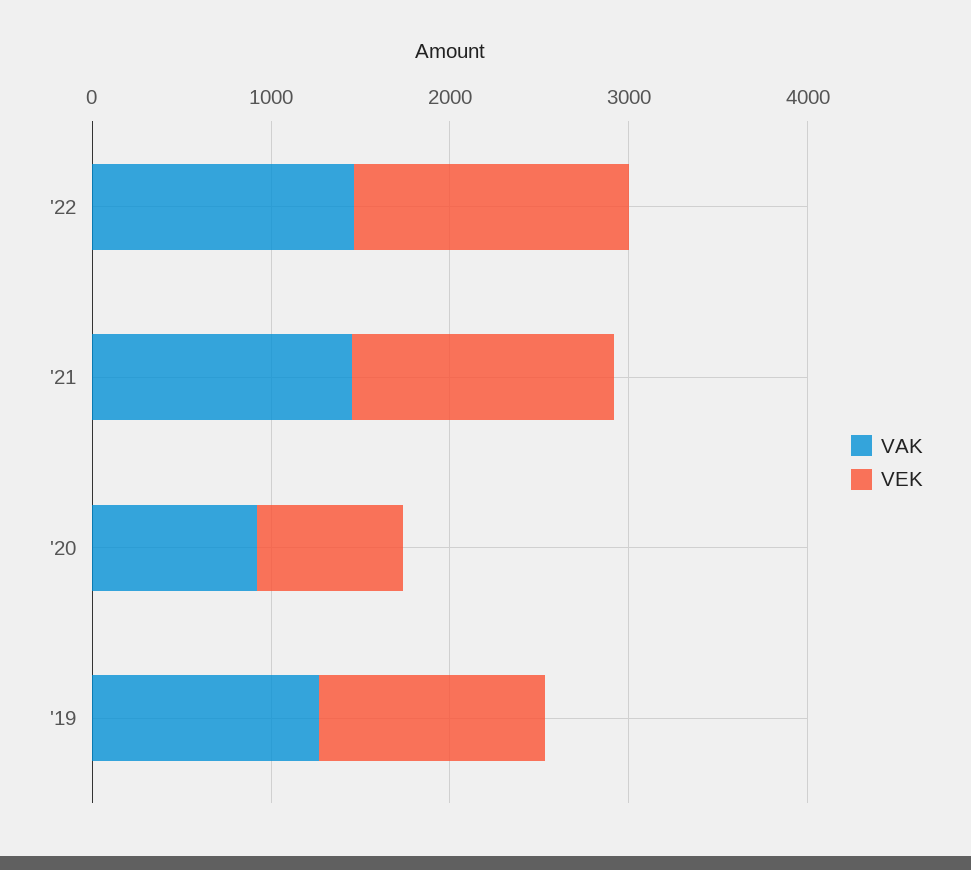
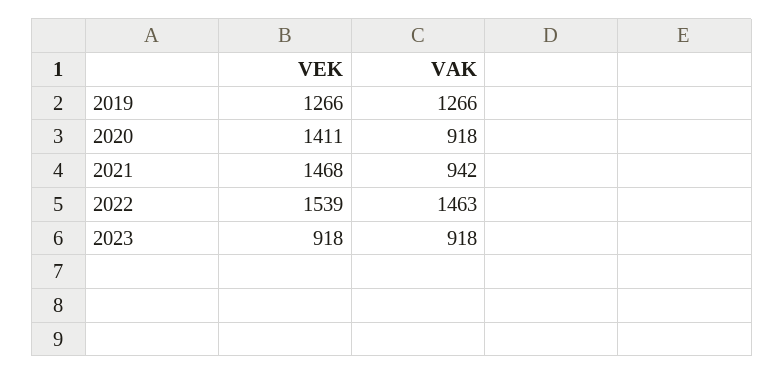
VAK, '21: 1400 -> 942
VEK, '20: 800 -> 1411
VEK, 2023: none -> 918
VAK, 2023: none -> 918

